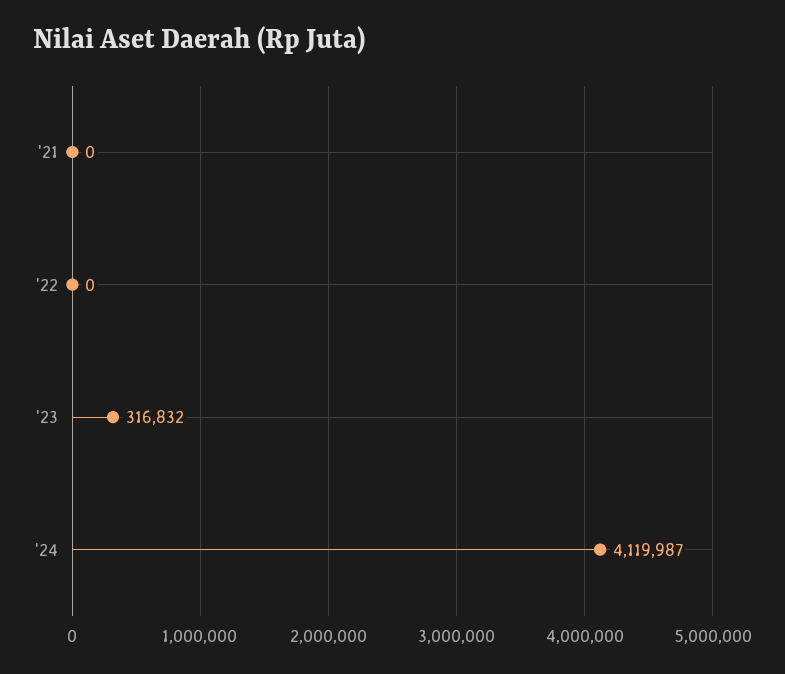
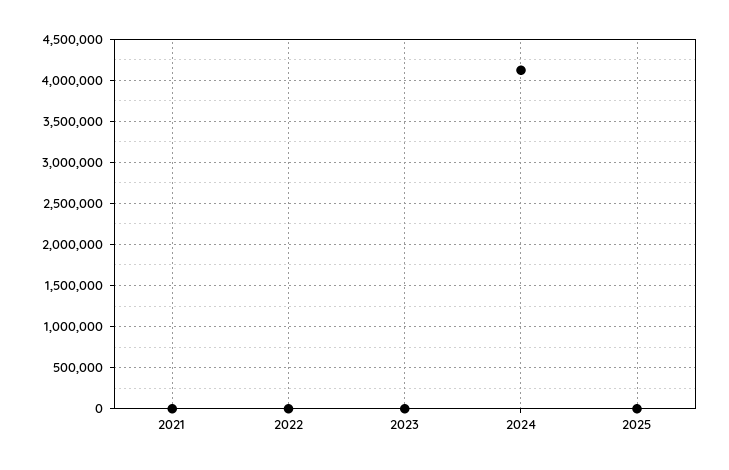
'23: 316832 -> 0
2025: none -> 0

